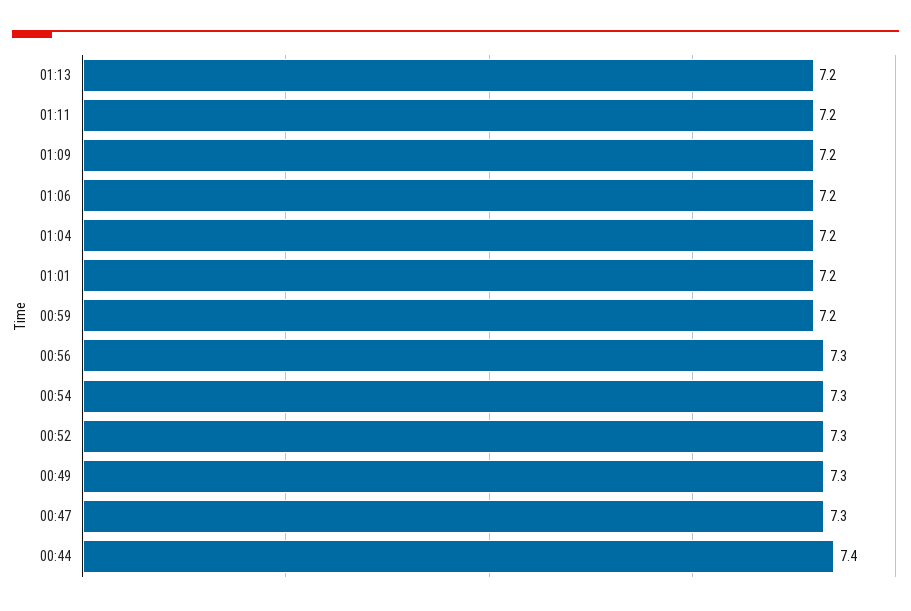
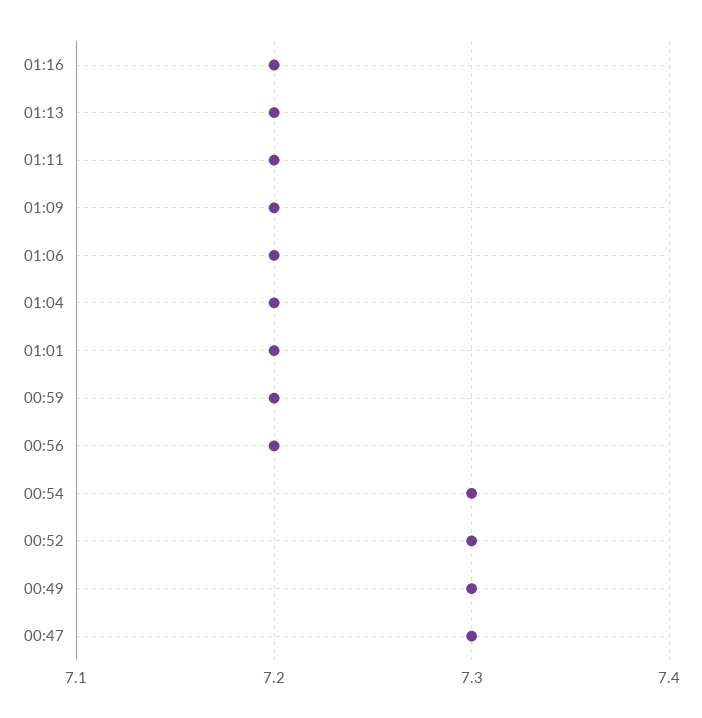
00:56: 7.3 -> 7.2
00:44: 7.4 -> none
01:16: none -> 7.2

